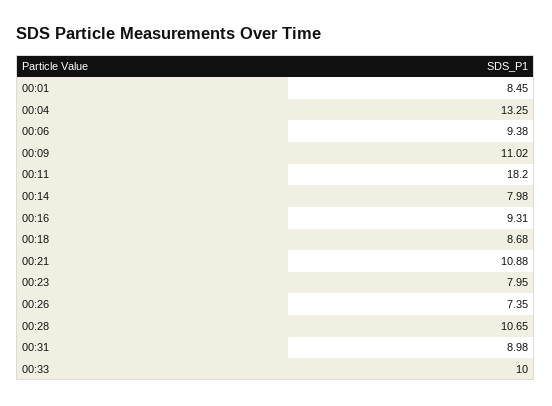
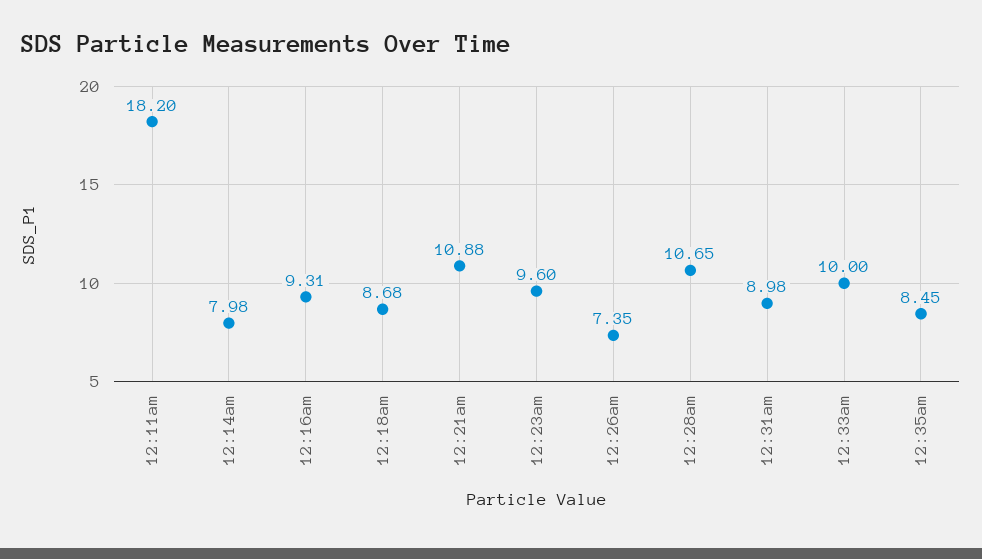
00:01: 8.45 -> none
00:04: 13.25 -> none
00:06: 9.38 -> none
00:09: 11.02 -> none
00:23: 7.95 -> 9.6
12:35am: none -> 8.45

